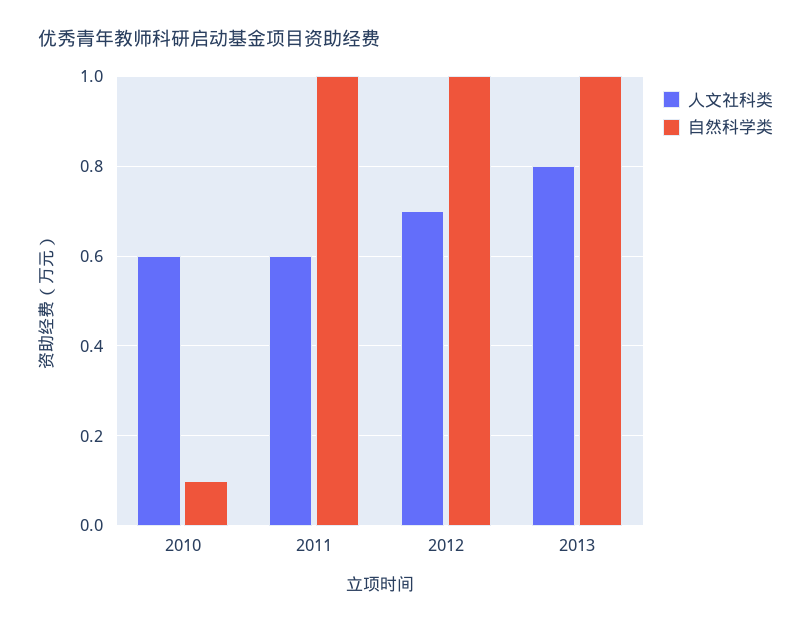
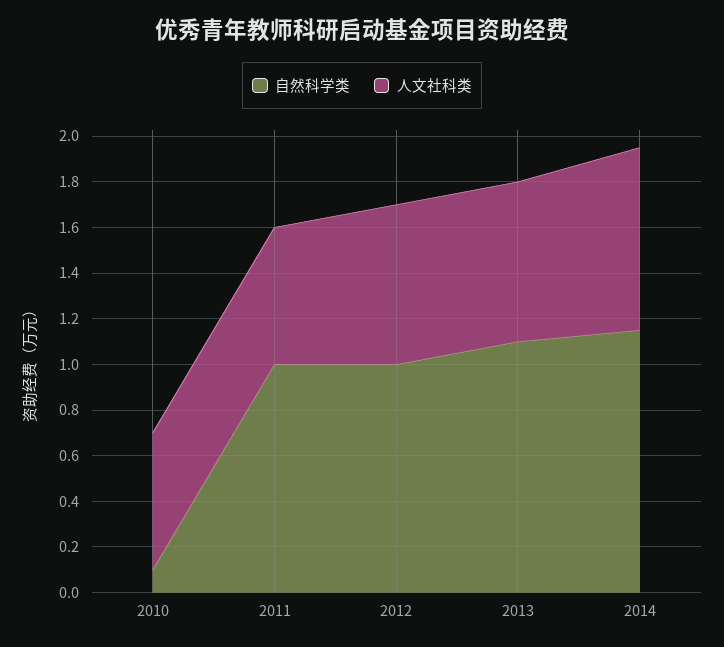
人文社科类, 2013: 0.8 -> 0.7
自然科学类, 2013: 1 -> 1.1
自然科学类, 2014: none -> 1.15
人文社科类, 2014: none -> 0.8

